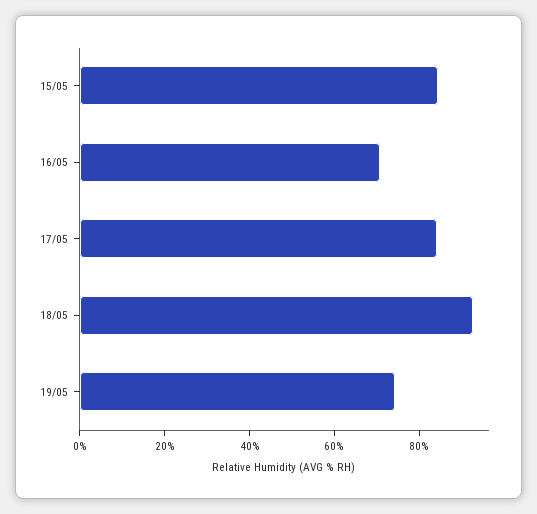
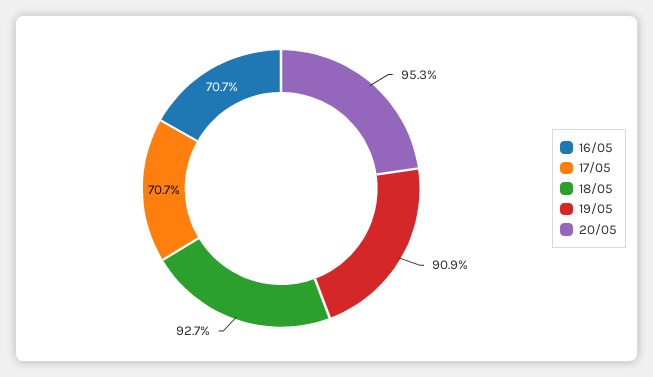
15/05: 85 -> none
17/05: 85 -> 70.7
19/05: 75 -> 90.9
20/05: none -> 95.3

